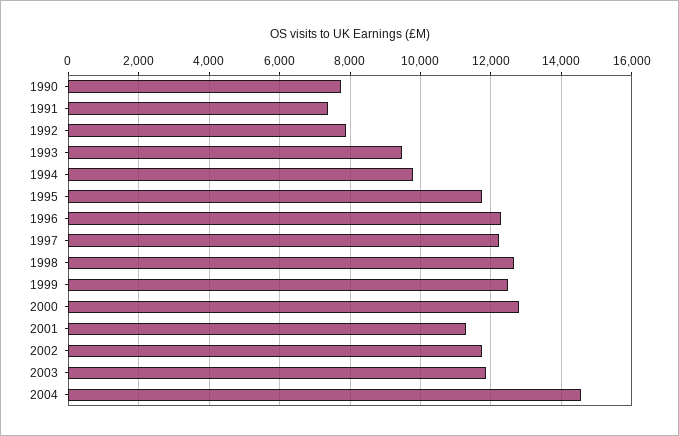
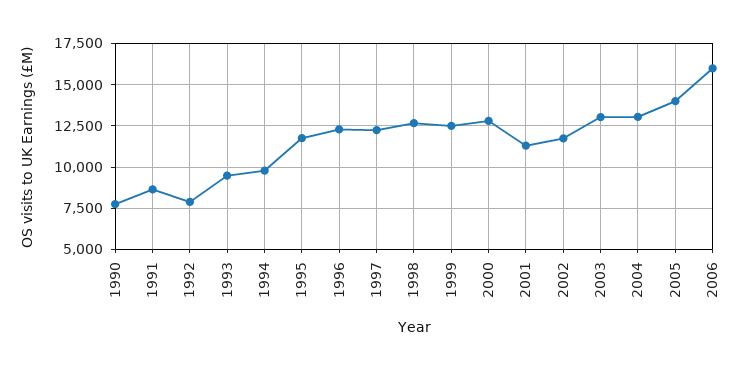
1991: 7400 -> 8500
2003: 11800 -> 13000
2004: 14600 -> 13000
2005: none -> 14000
2006: none -> 16000

